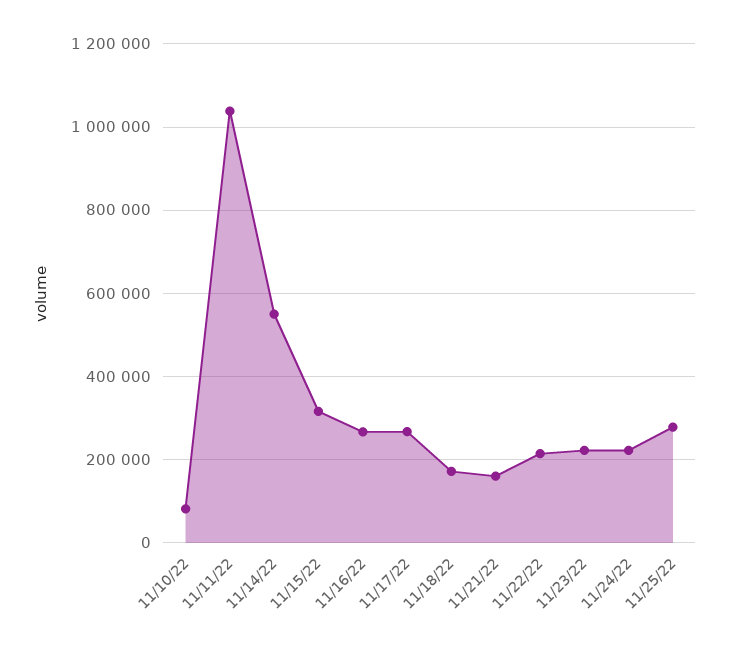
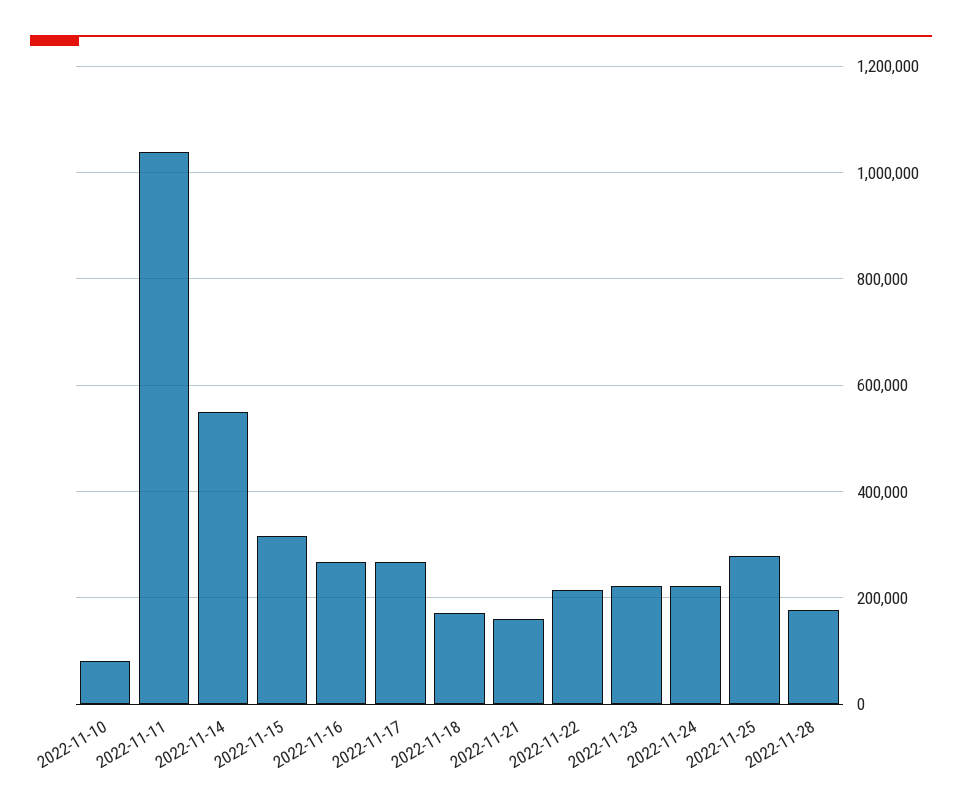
2022-11-28: none -> 180000

